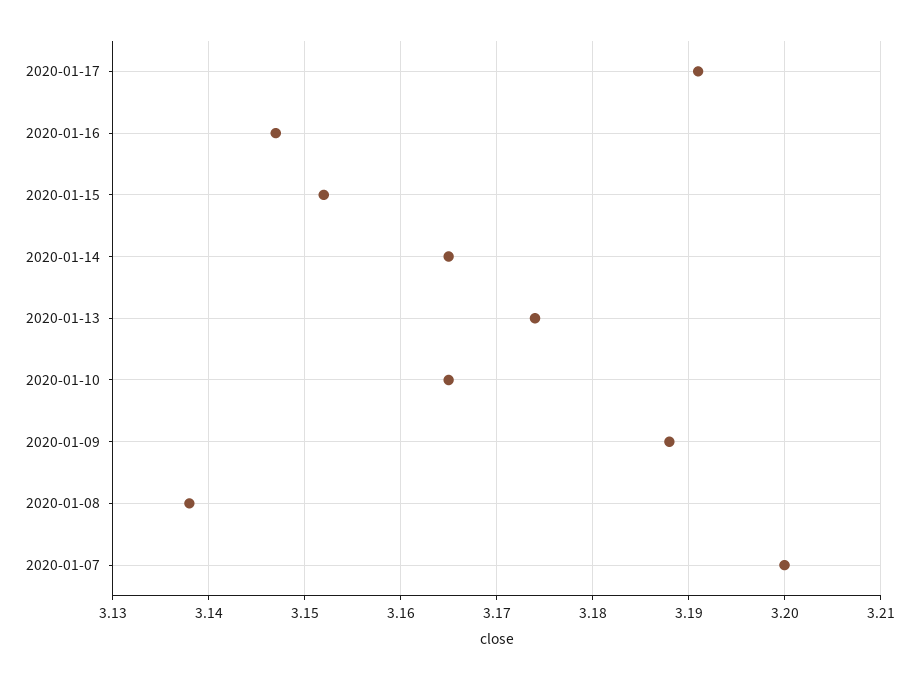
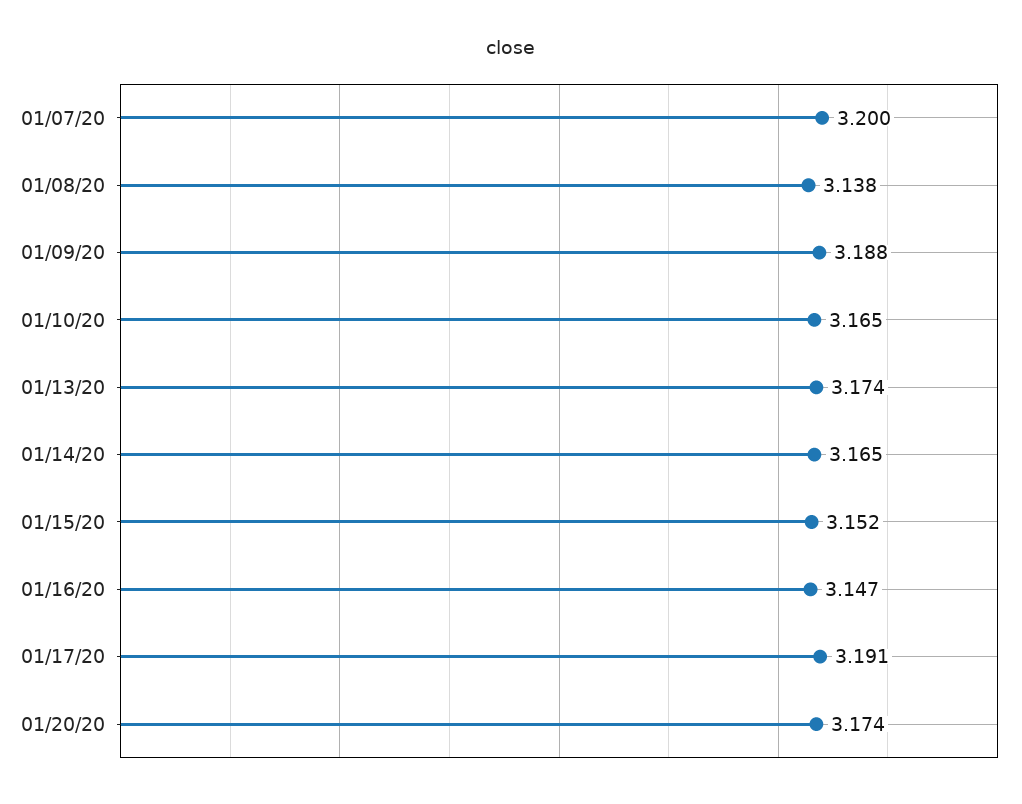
01/20/20: none -> 3.174

